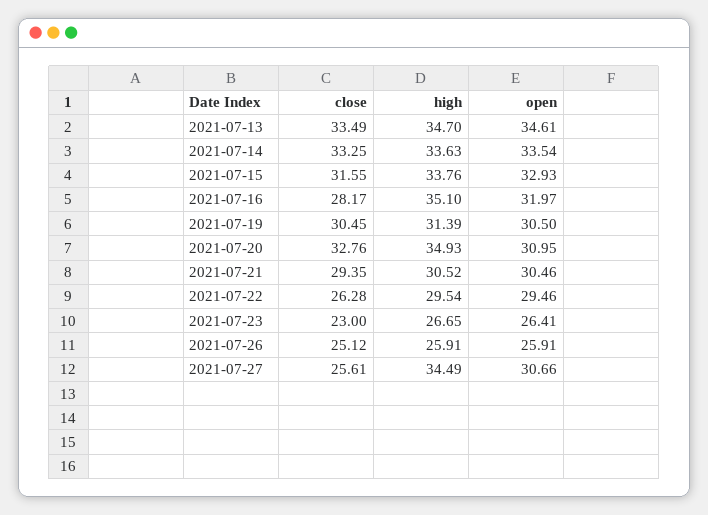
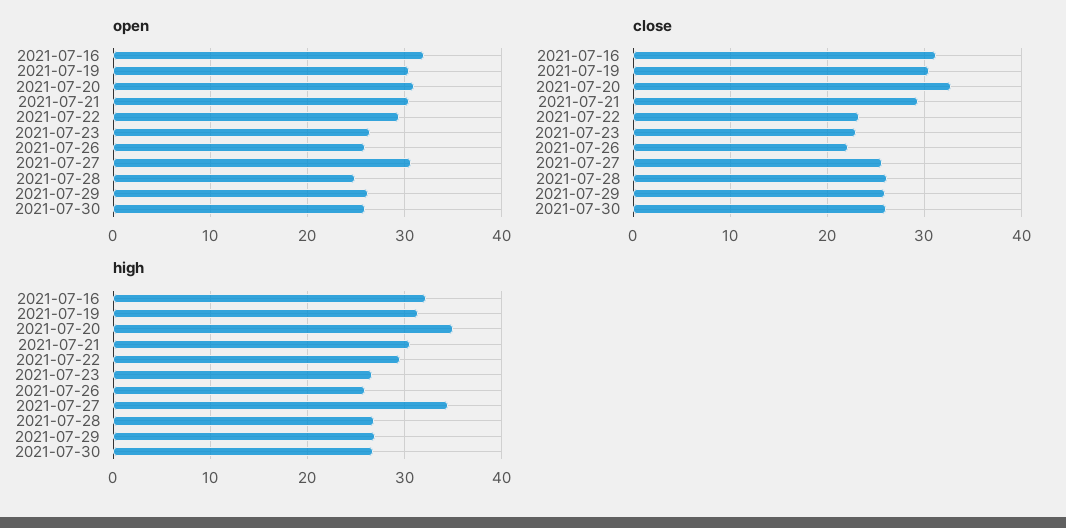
close, 2021-07-13: 33.49 -> none
high, 2021-07-13: 34.7 -> none
open, 2021-07-13: 34.61 -> none
close, 2021-07-14: 33.25 -> none
high, 2021-07-14: 33.63 -> none
open, 2021-07-14: 33.54 -> none
close, 2021-07-15: 31.55 -> none
high, 2021-07-15: 33.76 -> none
open, 2021-07-15: 32.93 -> none
close, 2021-07-16: 28.17 -> 31
high, 2021-07-16: 35.1 -> 32
close, 2021-07-22: 26.28 -> 23
close, 2021-07-26: 25.12 -> 22
open, 2021-07-28: none -> 25
open, 2021-07-29: none -> 26
open, 2021-07-30: none -> 26
close, 2021-07-28: none -> 26
close, 2021-07-29: none -> 26
close, 2021-07-30: none -> 26
high, 2021-07-28: none -> 27
high, 2021-07-29: none -> 27
high, 2021-07-30: none -> 27

